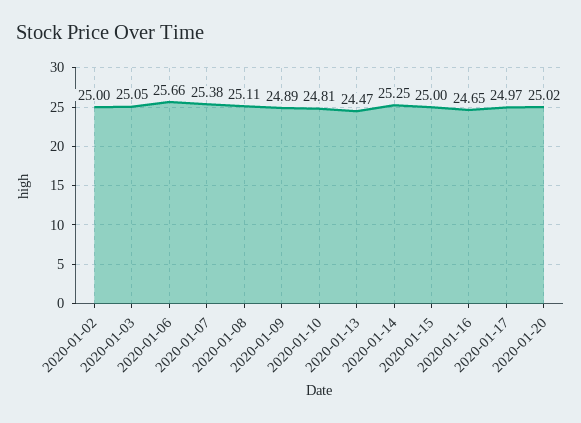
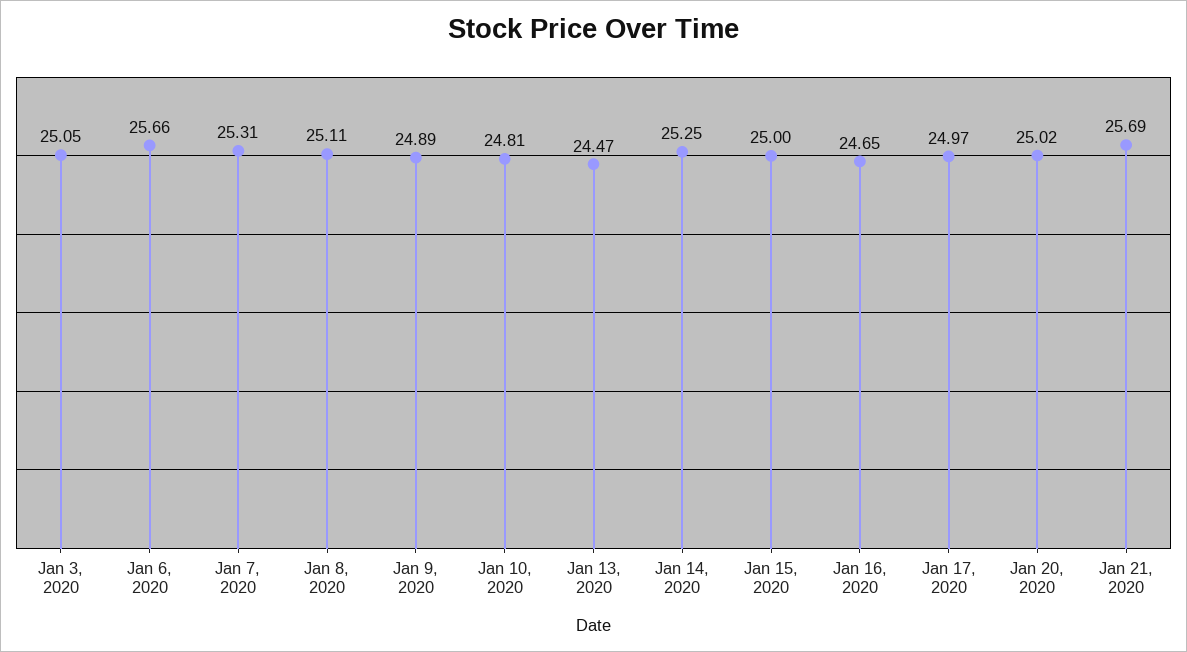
2020-01-02: 25 -> none
2020-01-07: 25.38 -> 25.31
Jan 21, 2020: none -> 25.69

